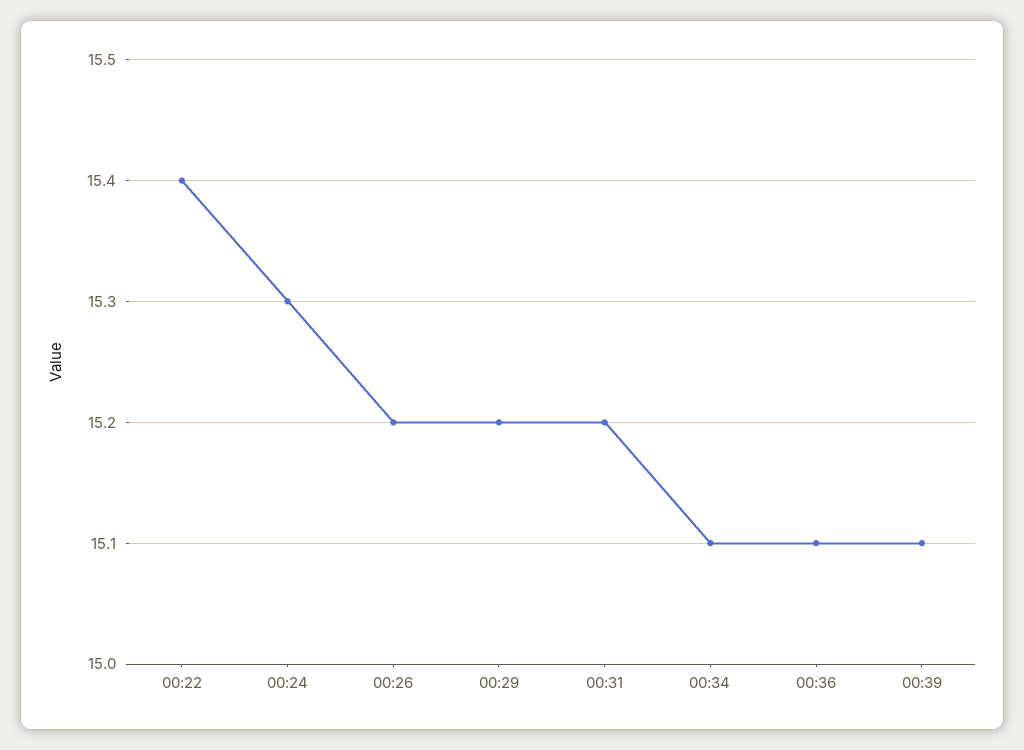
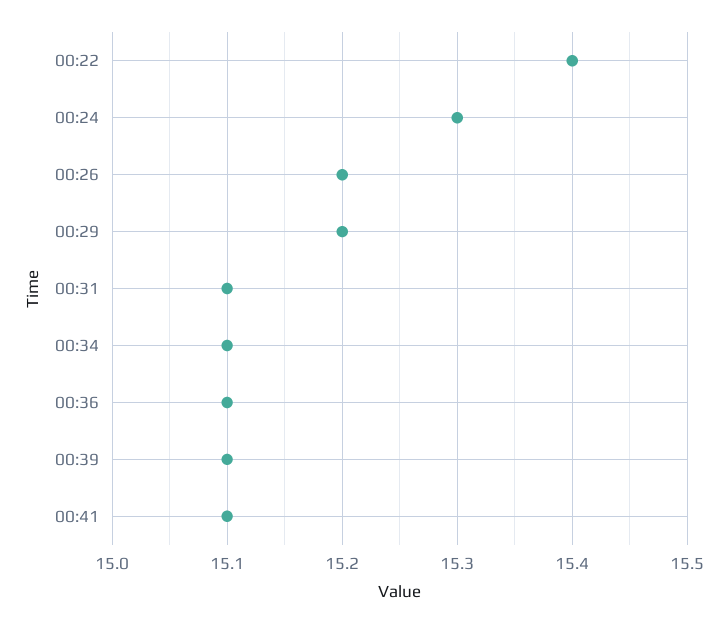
00:31: 15.2 -> 15.1
00:41: none -> 15.1

